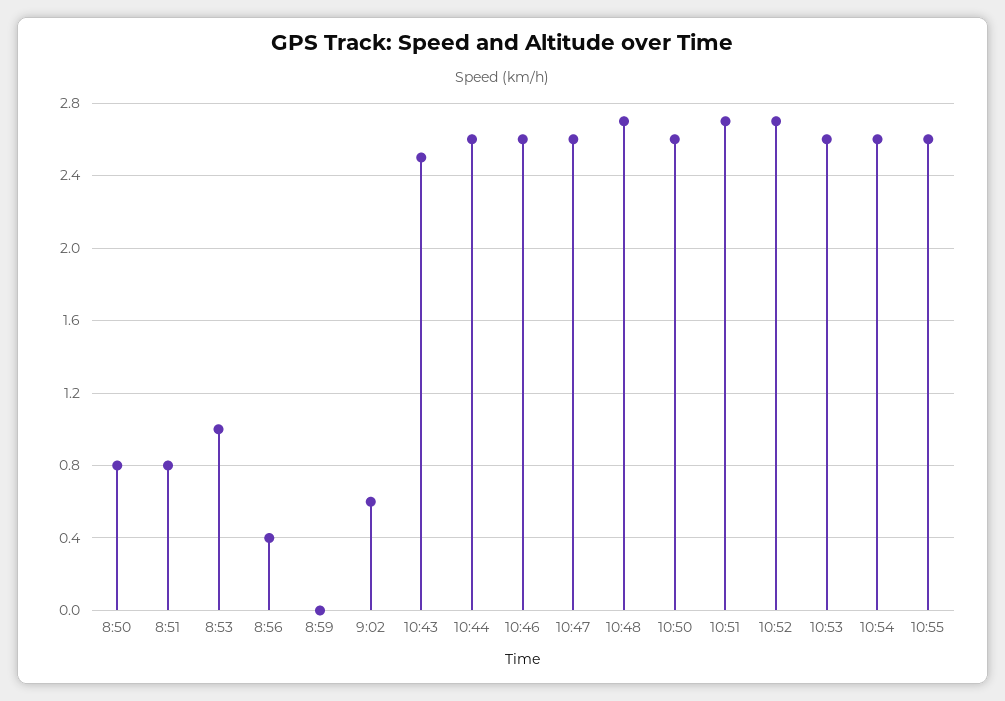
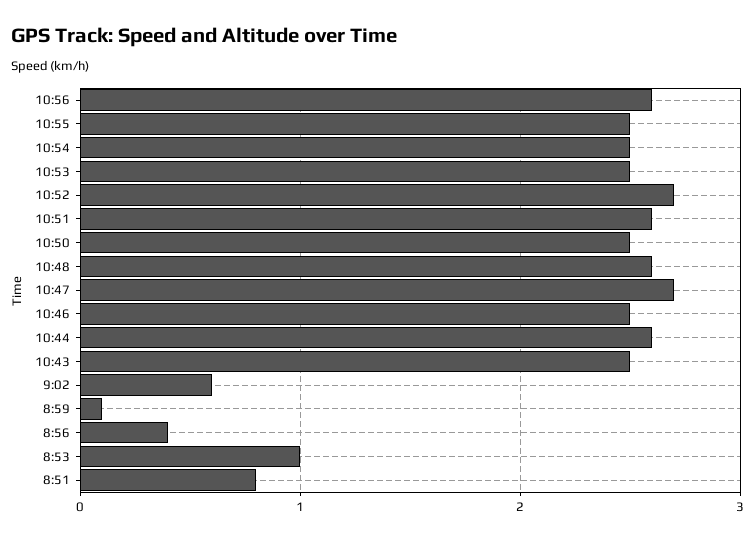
8:50: 0.8 -> none
8:59: 0 -> 0.1
10:46: 2.6 -> 2.5
10:47: 2.6 -> 2.7
10:48: 2.7 -> 2.6
10:50: 2.6 -> 2.5
10:51: 2.7 -> 2.6
10:53: 2.6 -> 2.5
10:54: 2.6 -> 2.5
10:55: 2.6 -> 2.5
10:56: none -> 2.6

